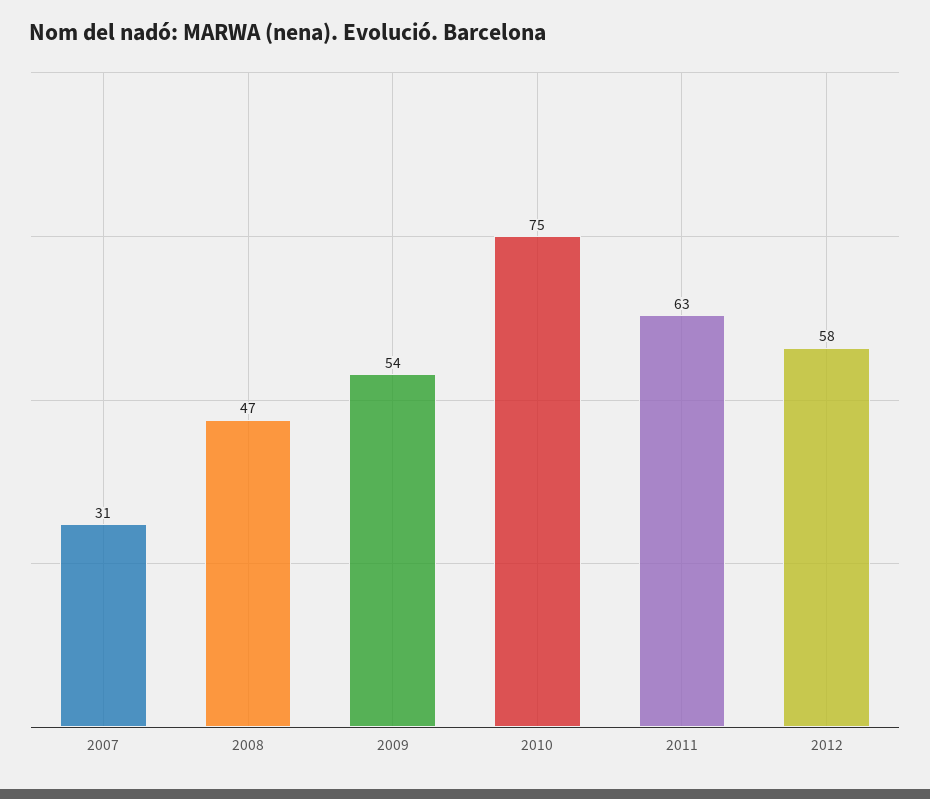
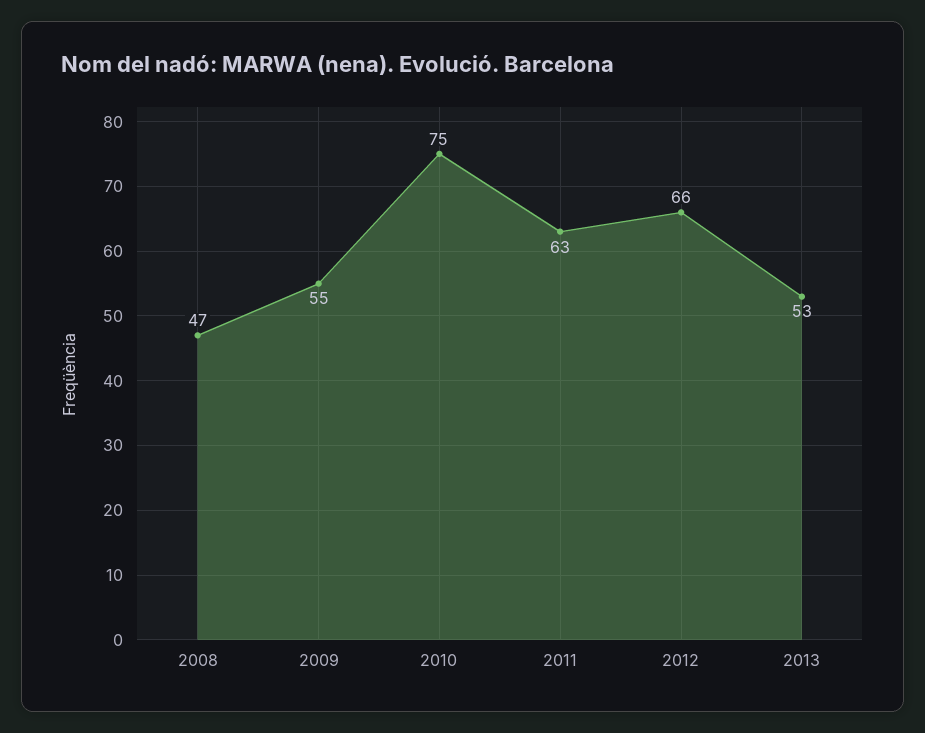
2007: 31 -> none
2009: 54 -> 55
2012: 58 -> 66
2013: none -> 53

